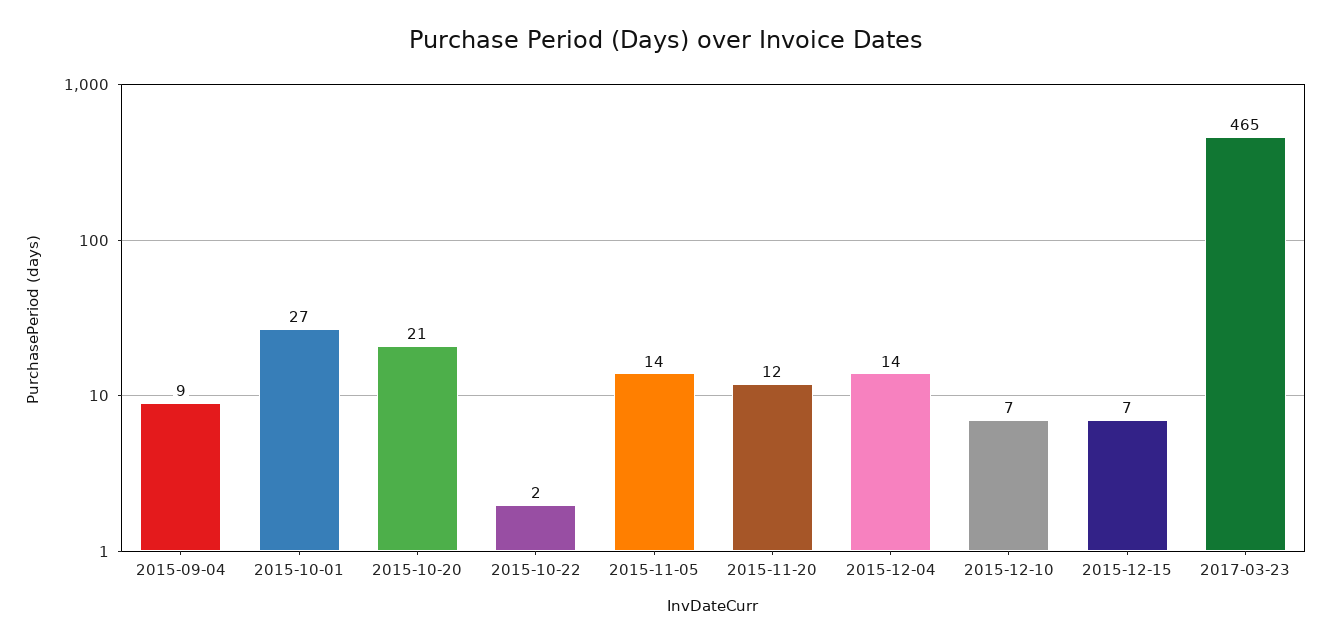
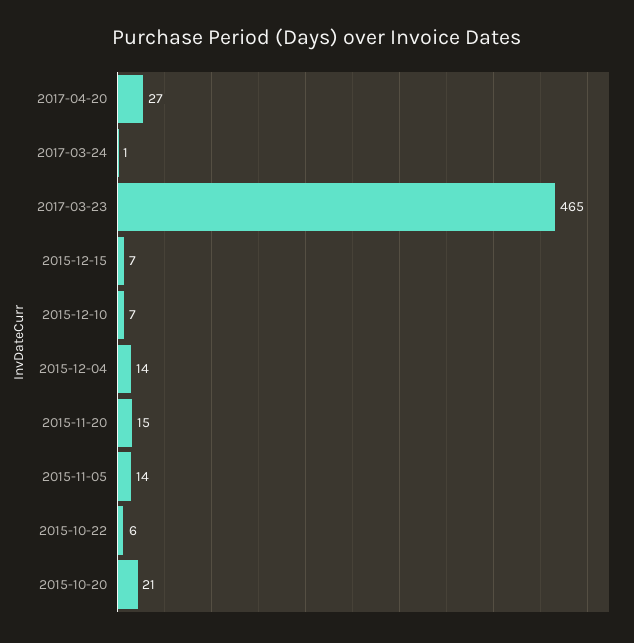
2015-09-04: 9 -> none
2015-10-01: 27 -> none
2015-10-22: 2 -> 6
2015-11-20: 12 -> 15
2017-04-20: none -> 27
2017-03-24: none -> 1

